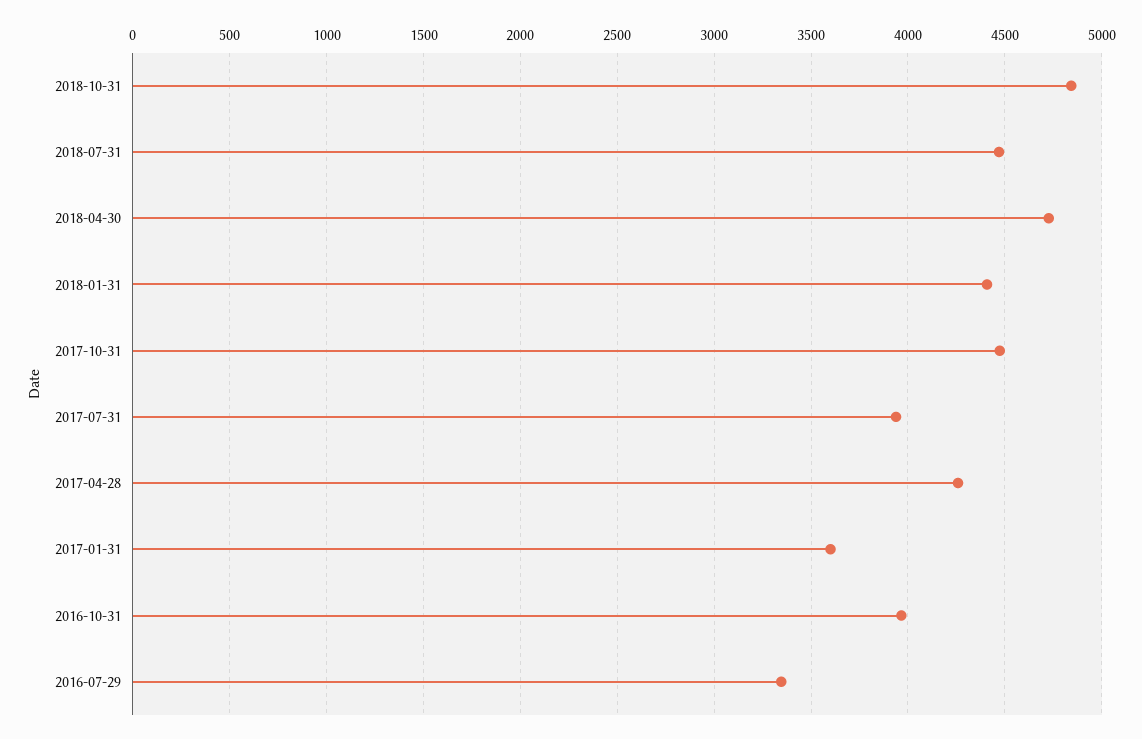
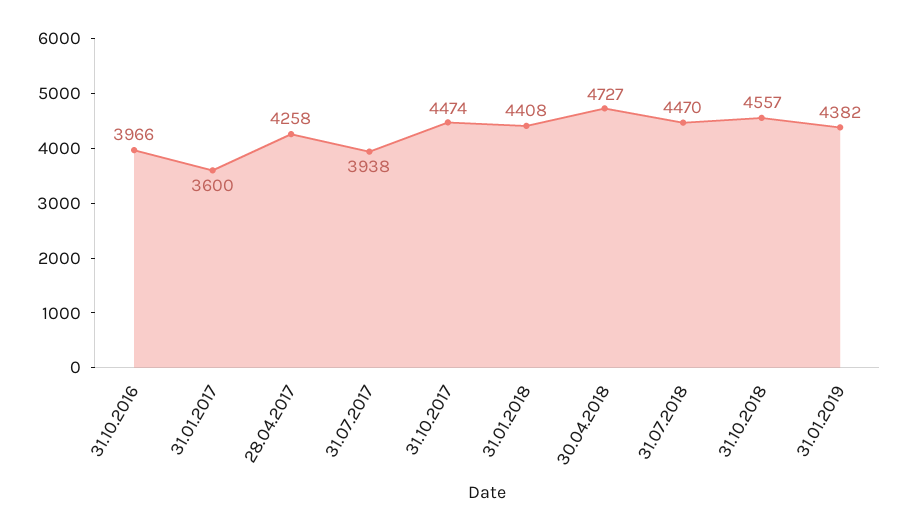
2018-10-31: 4850 -> 4557
2016-07-29: 3350 -> none
31.01.2019: none -> 4382

